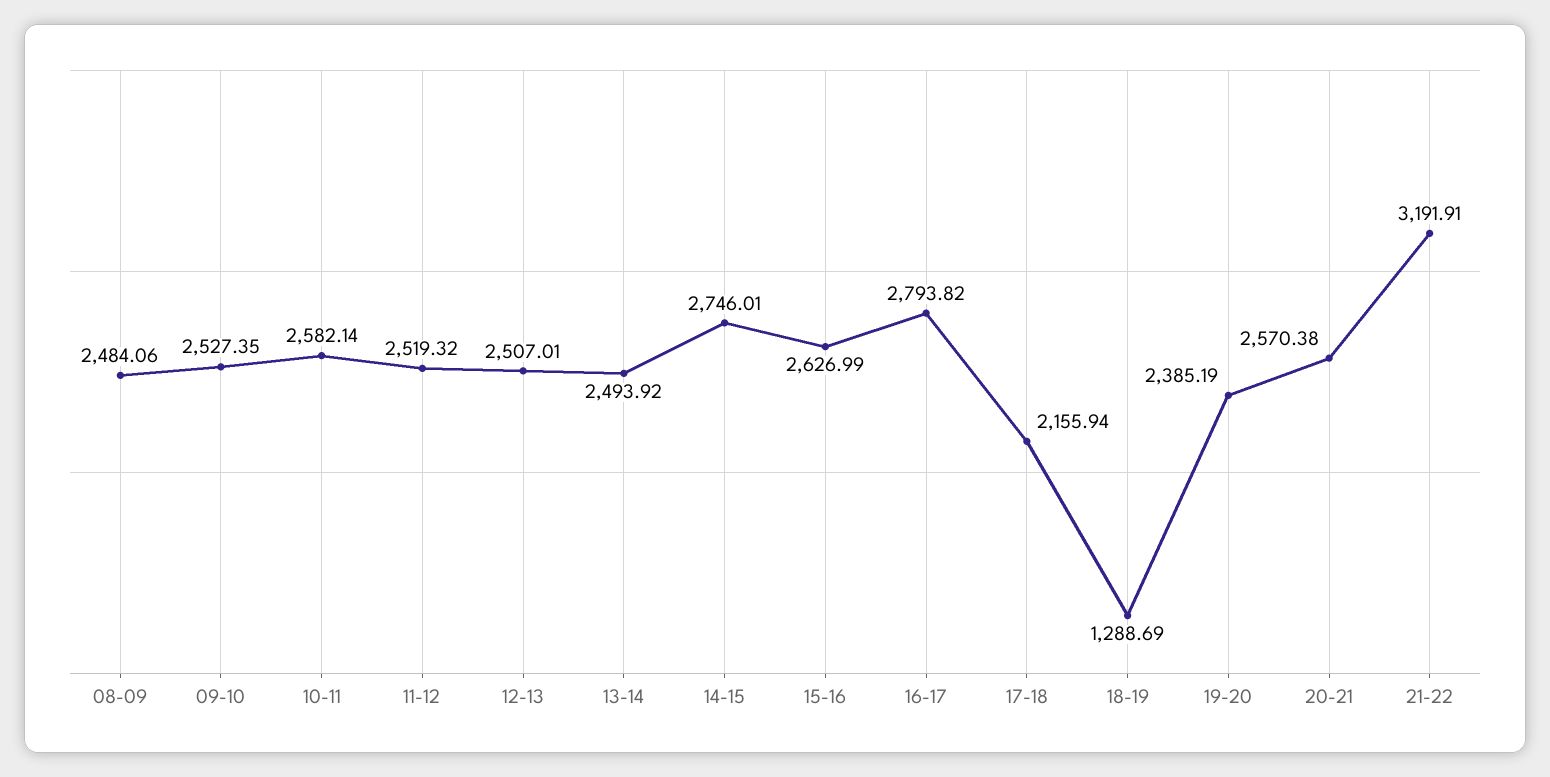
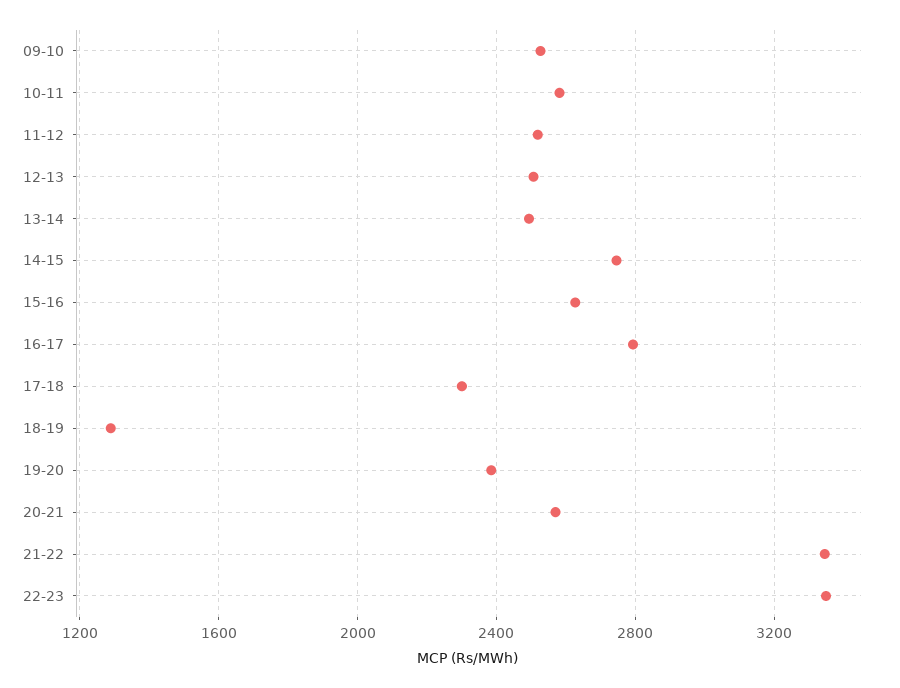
08-09: 2484.06 -> none
17-18: 2155.94 -> 2300
21-22: 3191.91 -> 3350
22-23: none -> 3350

